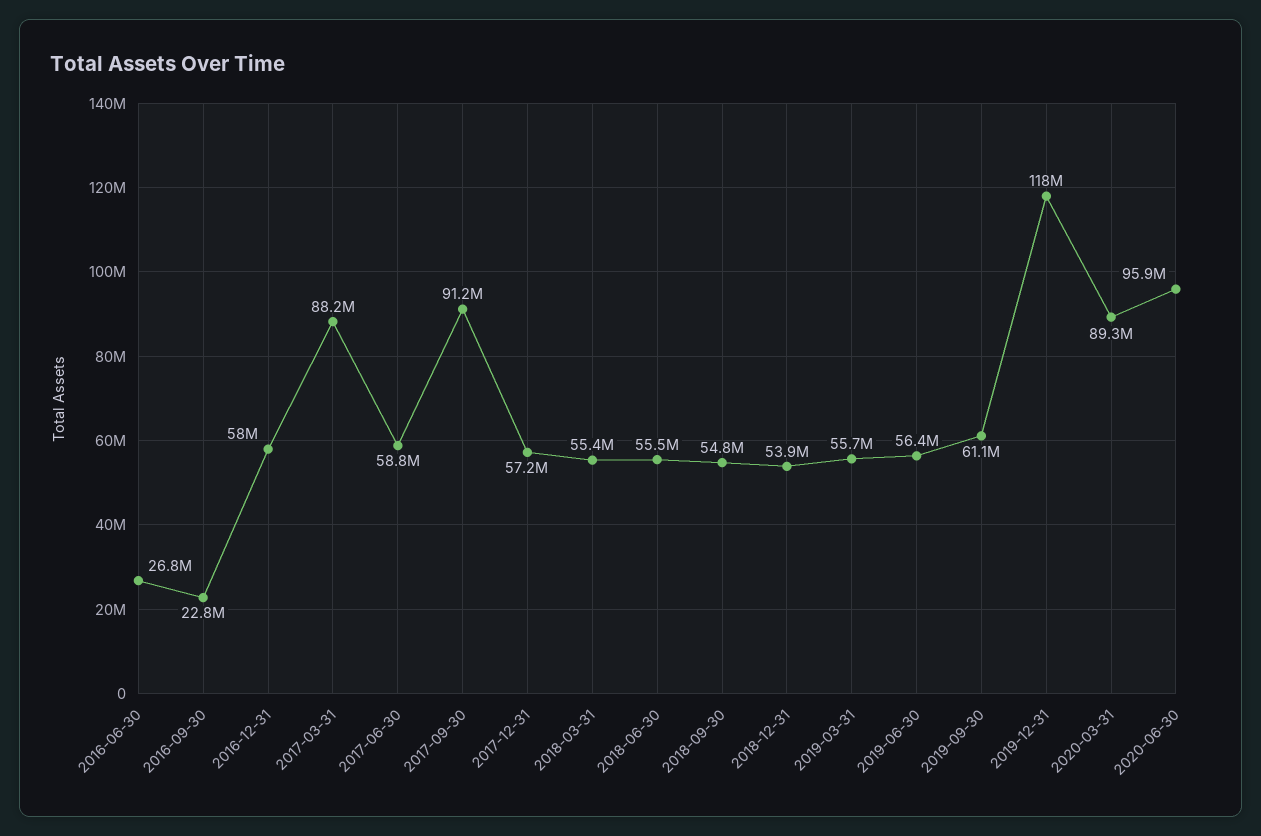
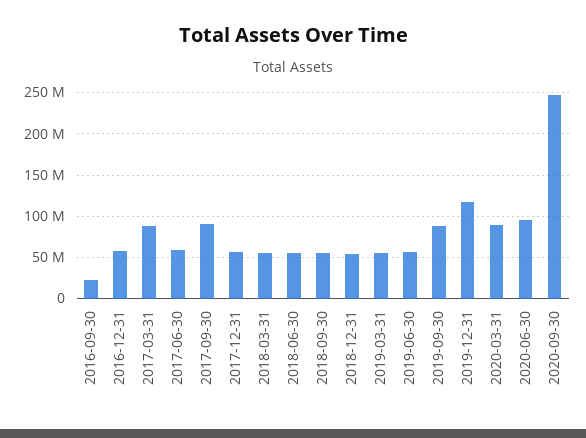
2016-06-30: 26800000 -> none
2019-09-30: 61100000 -> 90000000
2020-09-30: none -> 250000000

